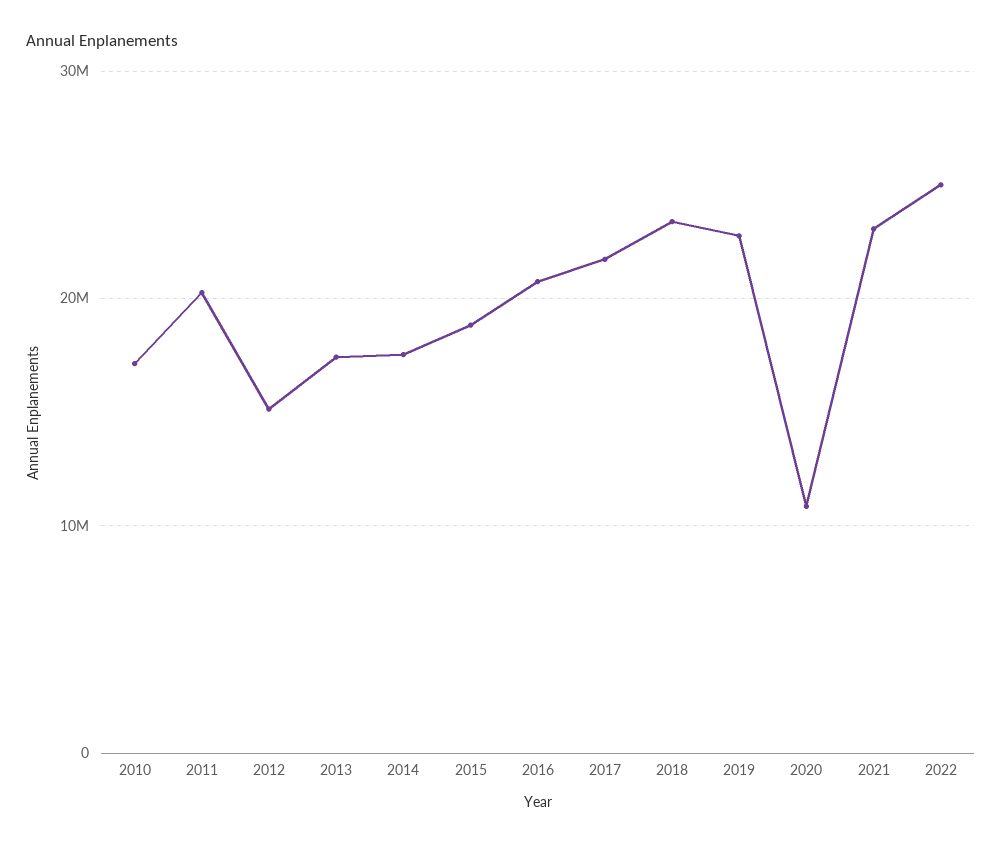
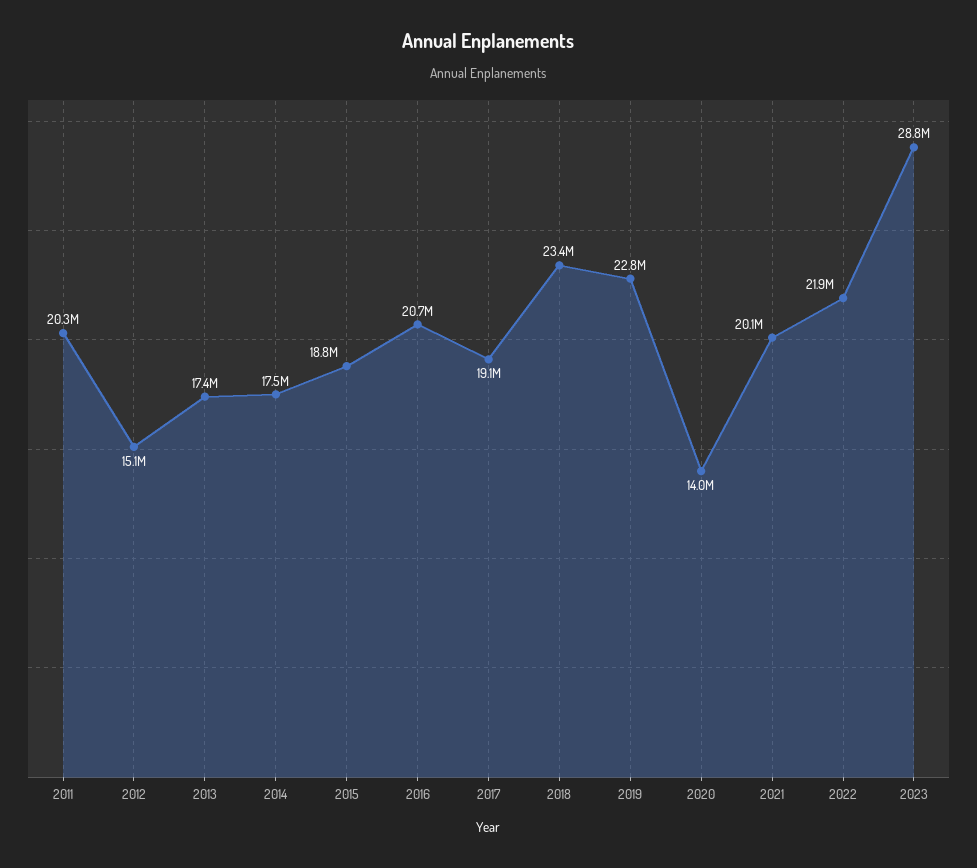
2010: 17000000 -> none
2017: 22000000 -> 19100000
2020: 11000000 -> 14000000
2021: 23000000 -> 20100000
2022: 25000000 -> 21900000
2023: none -> 28800000

